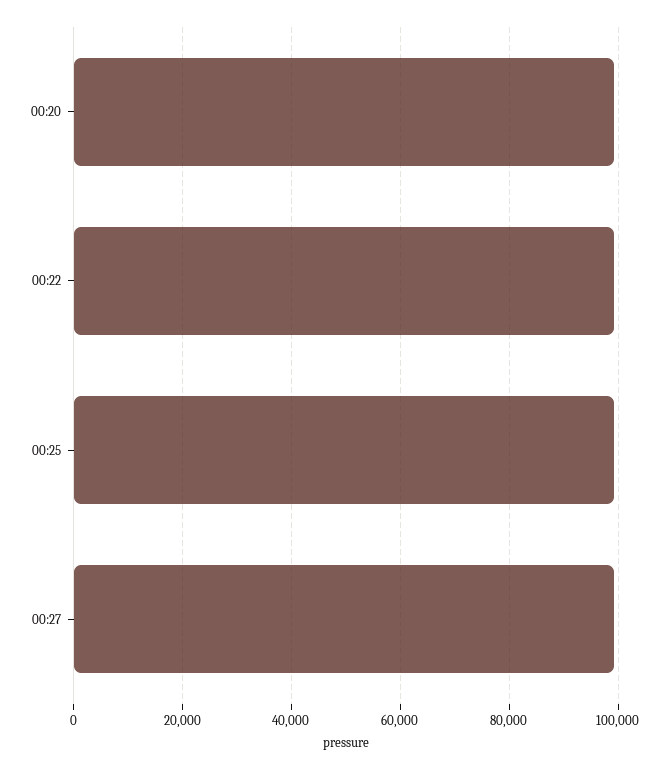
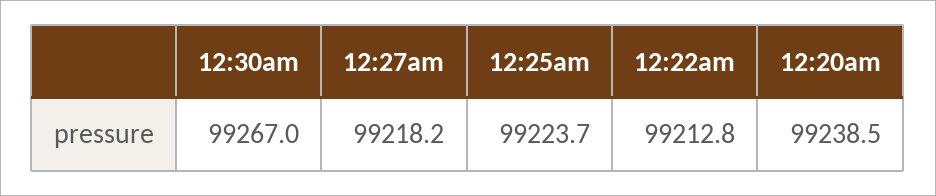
12:30am: none -> 99267

